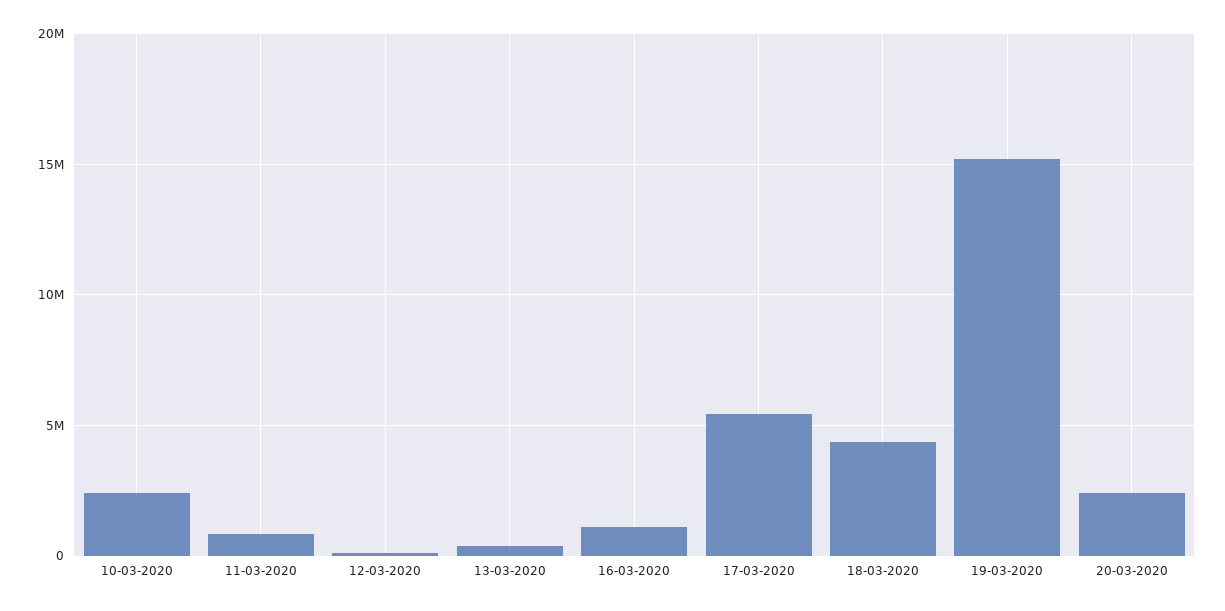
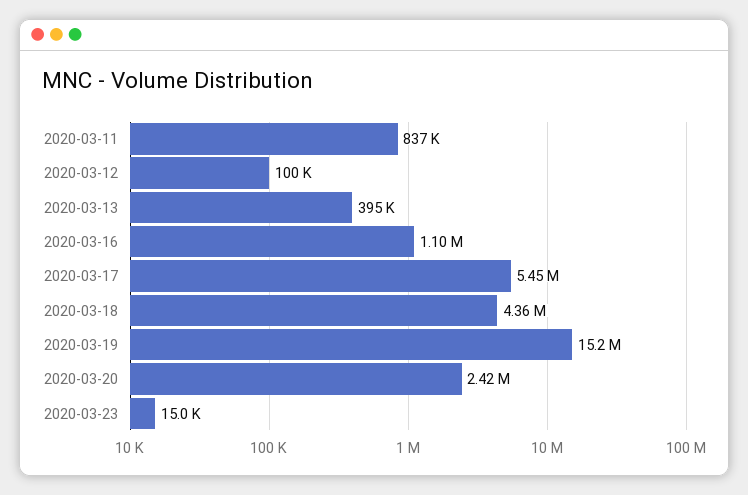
10-03-2020: 2500000 -> none
2020-03-23: none -> 15000

